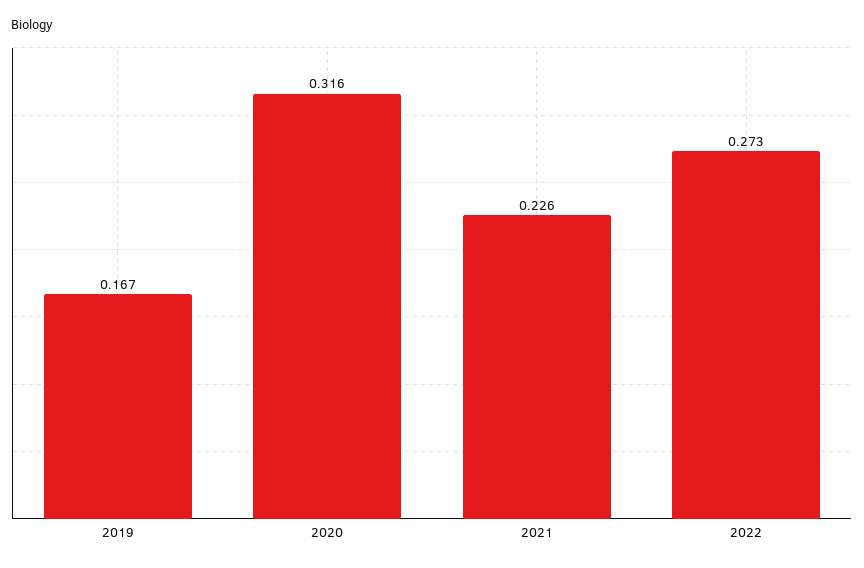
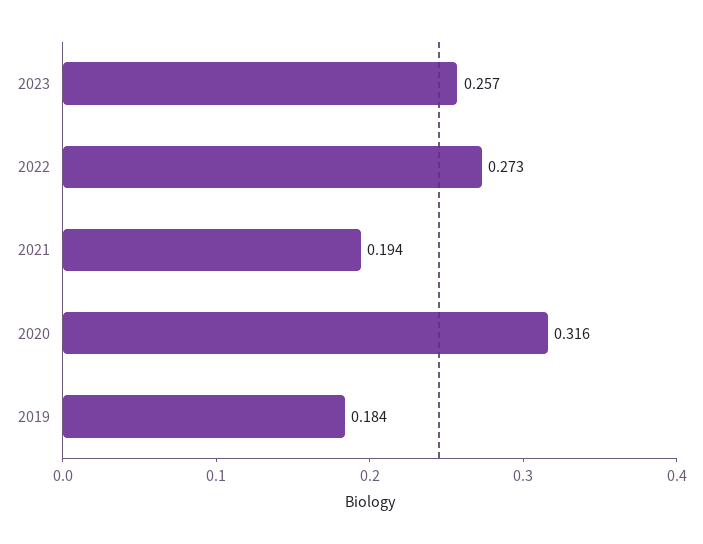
2019: 0.167 -> 0.184
2021: 0.226 -> 0.194
2023: none -> 0.257

